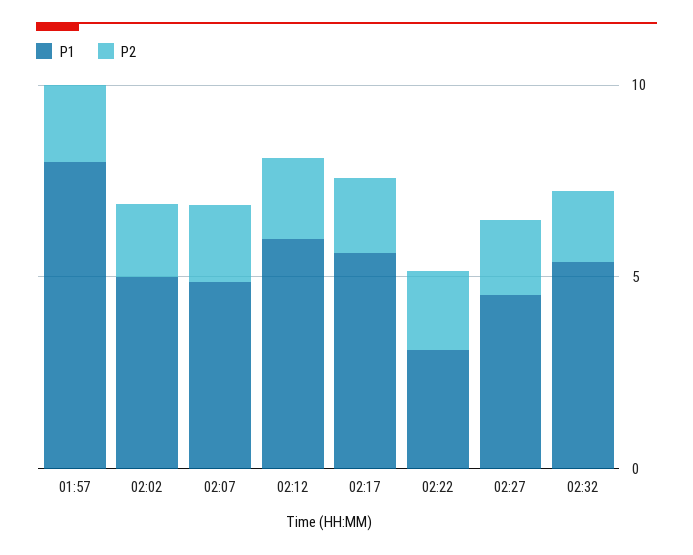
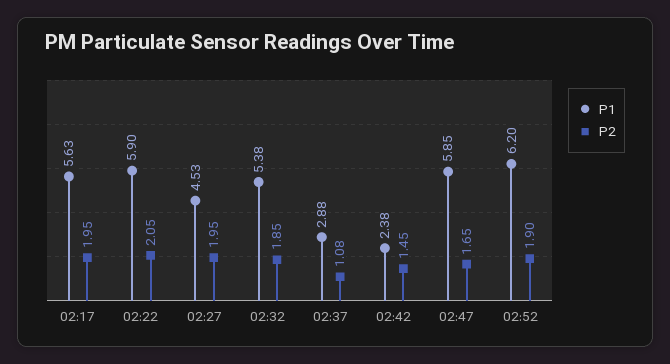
P1, 01:57: 8 -> none
P2, 01:57: 2 -> none
P1, 02:02: 5 -> none
P2, 02:02: 2 -> none
P1, 02:07: 5 -> none
P2, 02:07: 2 -> none
P1, 02:12: 6 -> none
P2, 02:12: 2 -> none
P1, 02:22: 3 -> 5.9
P1, 02:37: none -> 2.88
P2, 02:37: none -> 1.08
P1, 02:42: none -> 2.38
P2, 02:42: none -> 1.45
P1, 02:47: none -> 5.85
P2, 02:47: none -> 1.65
P1, 02:52: none -> 6.2
P2, 02:52: none -> 1.9

